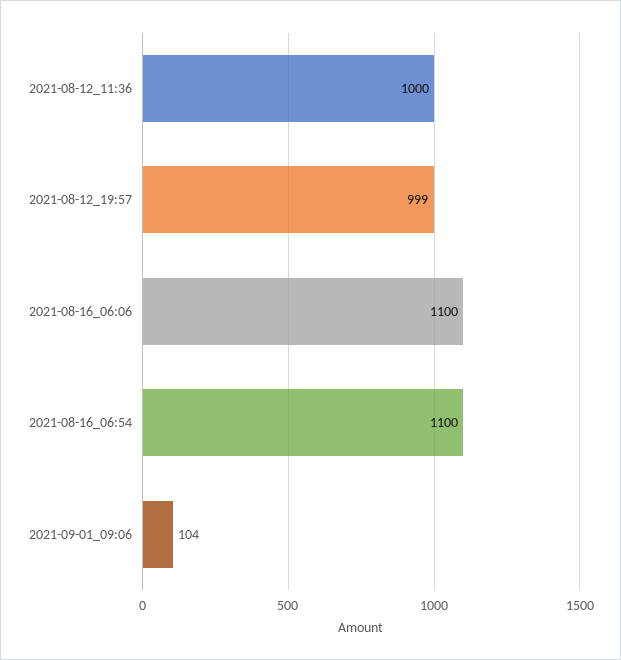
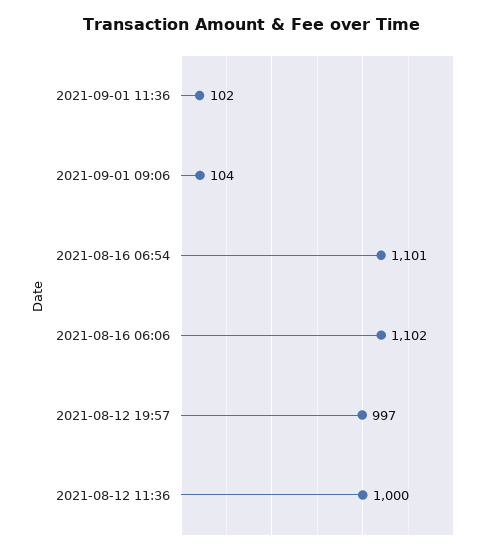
2021-08-12_19:57: 999 -> 997
2021-08-16_06:06: 1100 -> 1102
2021-08-16_06:54: 1100 -> 1101
2021-09-01 11:36: none -> 102

